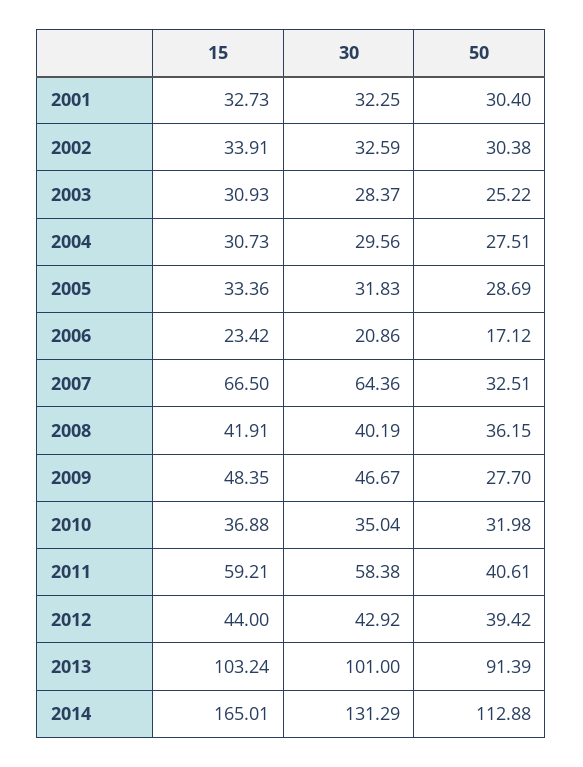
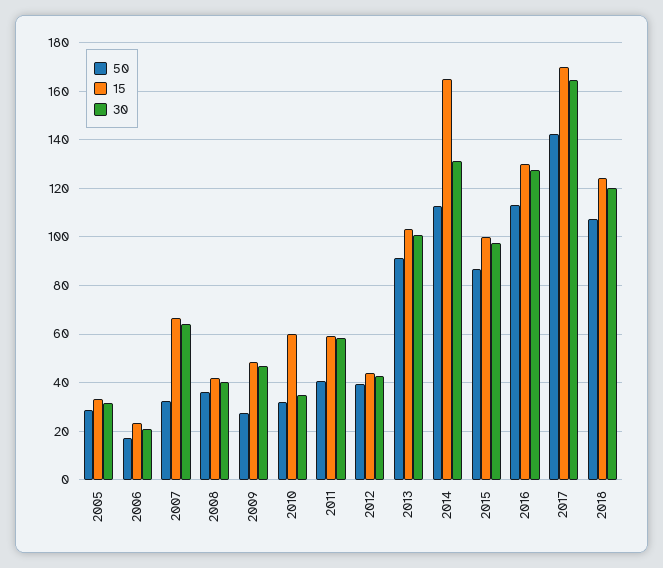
15, 2001: 32.73 -> none
30, 2001: 32.25 -> none
50, 2001: 30.4 -> none
15, 2002: 33.91 -> none
30, 2002: 32.59 -> none
50, 2002: 30.38 -> none
15, 2003: 30.93 -> none
30, 2003: 28.37 -> none
50, 2003: 25.22 -> none
15, 2004: 30.73 -> none
30, 2004: 29.56 -> none
50, 2004: 27.51 -> none
15, 2010: 36.88 -> 60
50, 2015: none -> 87.5
15, 2015: none -> 100
30, 2015: none -> 97.5
50, 2016: none -> 112.5
15, 2016: none -> 130
30, 2016: none -> 127.5
50, 2017: none -> 142.5
15, 2017: none -> 170
30, 2017: none -> 165
50, 2018: none -> 107.5
15, 2018: none -> 125
30, 2018: none -> 120

